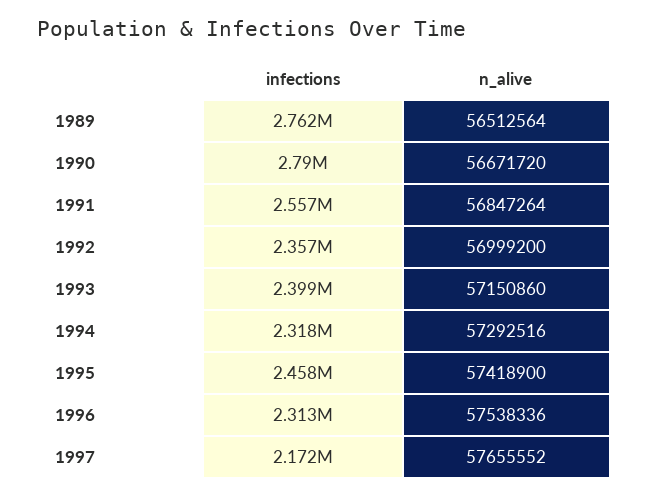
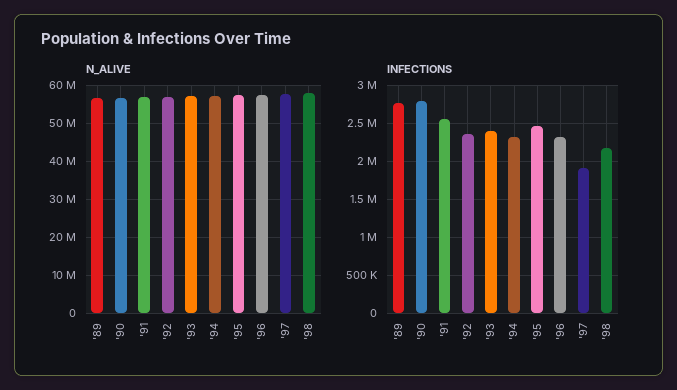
infections, 1997: 2172000 -> 1900000
n_alive, '98: none -> 58000000
infections, '98: none -> 2200000

